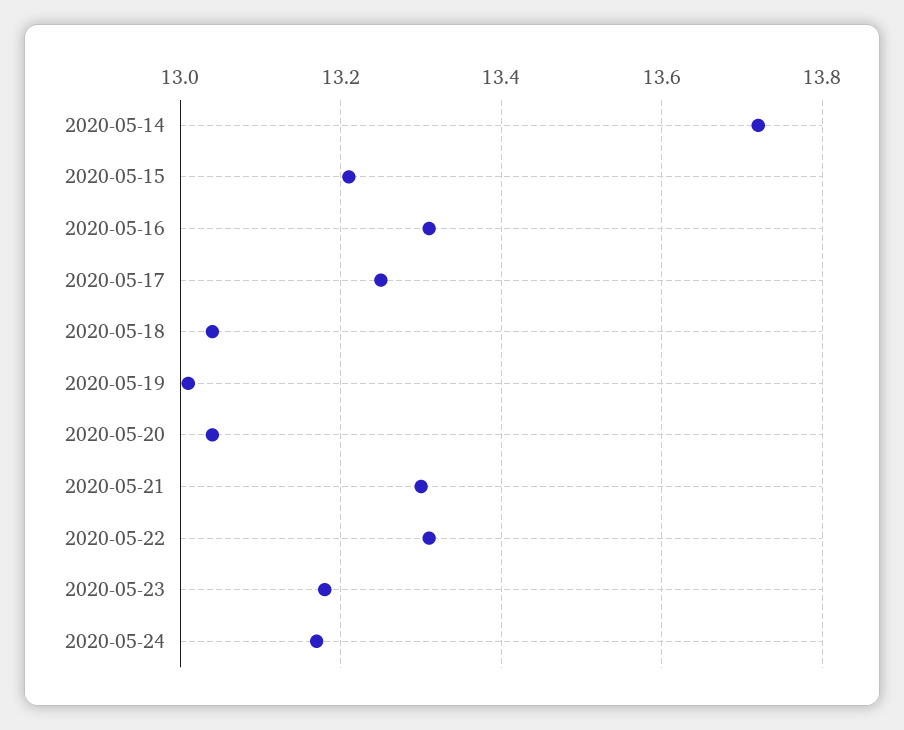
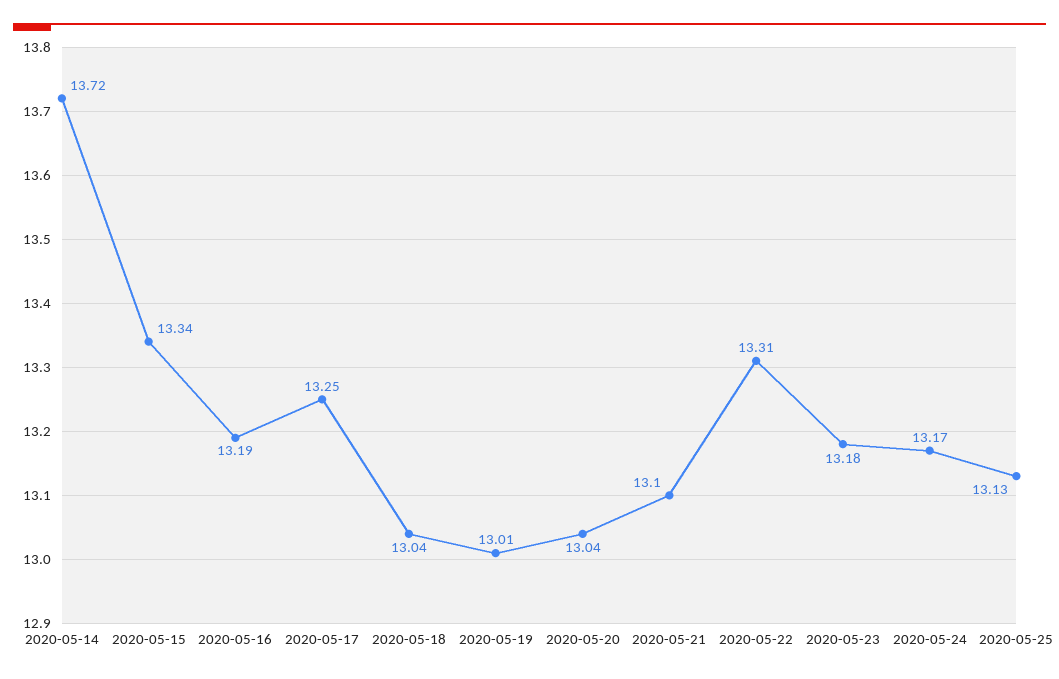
2020-05-15: 13.2 -> 13.34
2020-05-16: 13.3 -> 13.19
2020-05-21: 13.3 -> 13.1
2020-05-25: none -> 13.13

